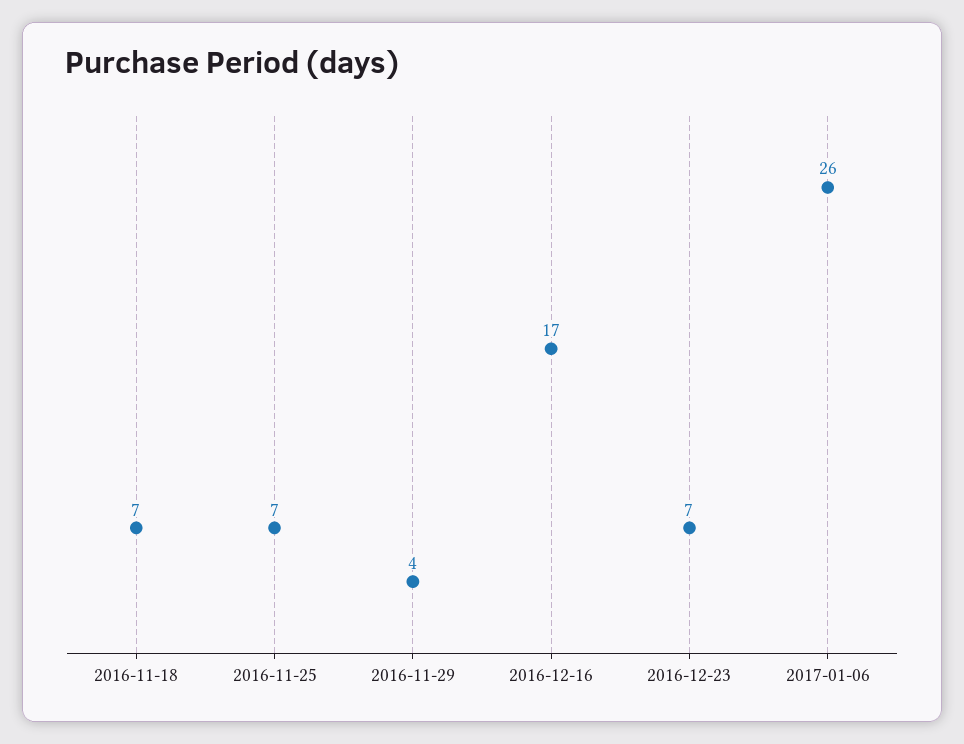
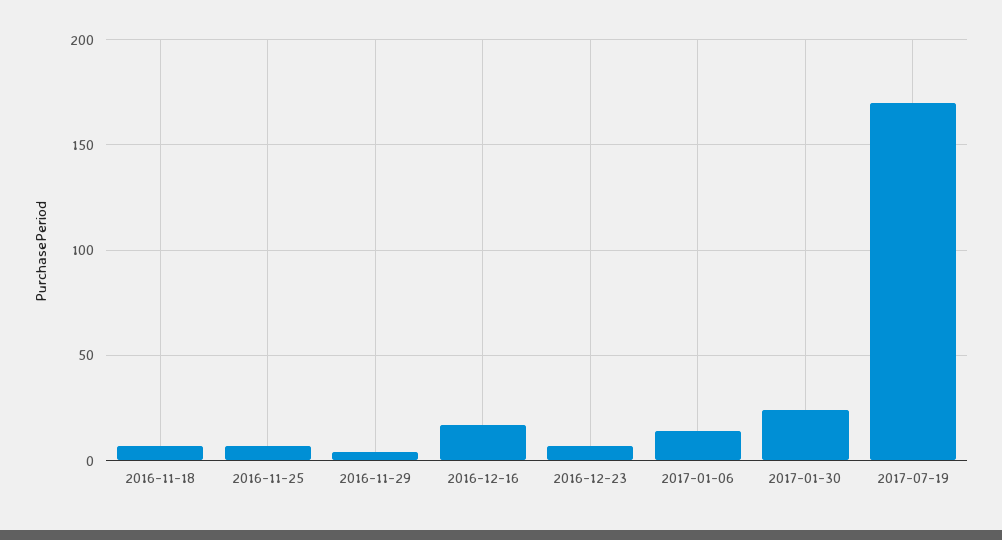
2017-01-06: 26 -> 15
2017-01-30: none -> 25
2017-07-19: none -> 170

